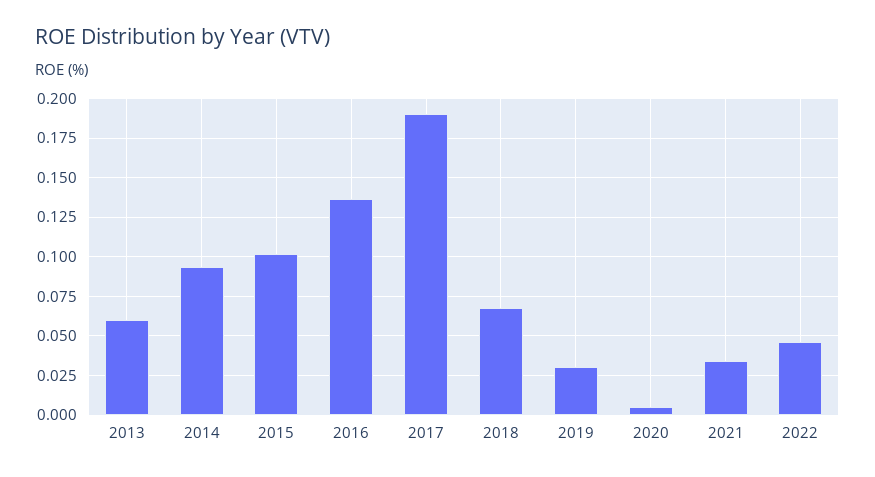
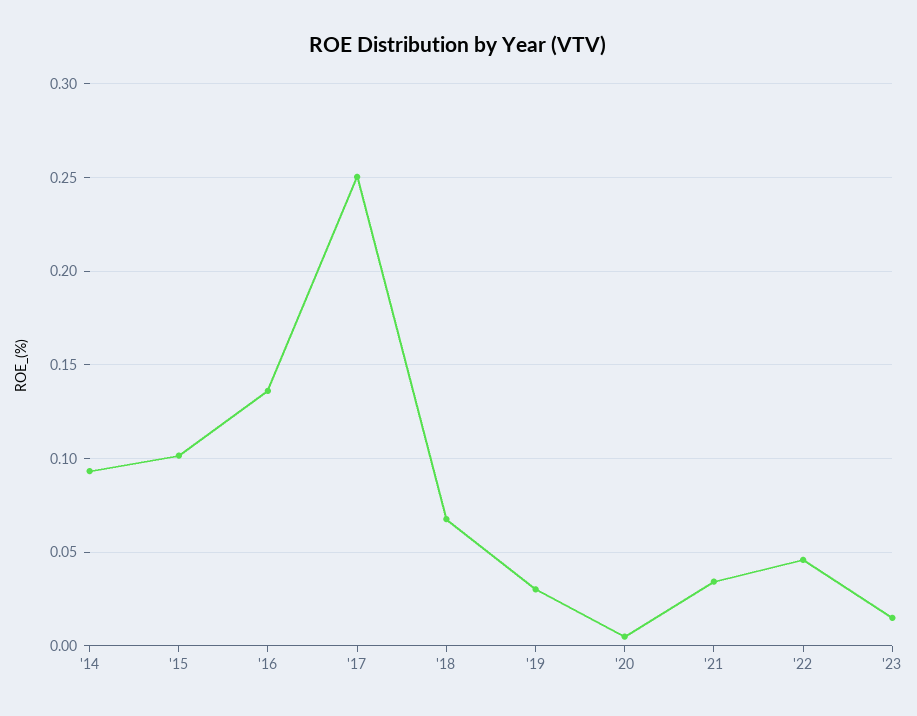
2013: 0.06 -> none
2017: 0.19 -> 0.25
'23: none -> 0.015

